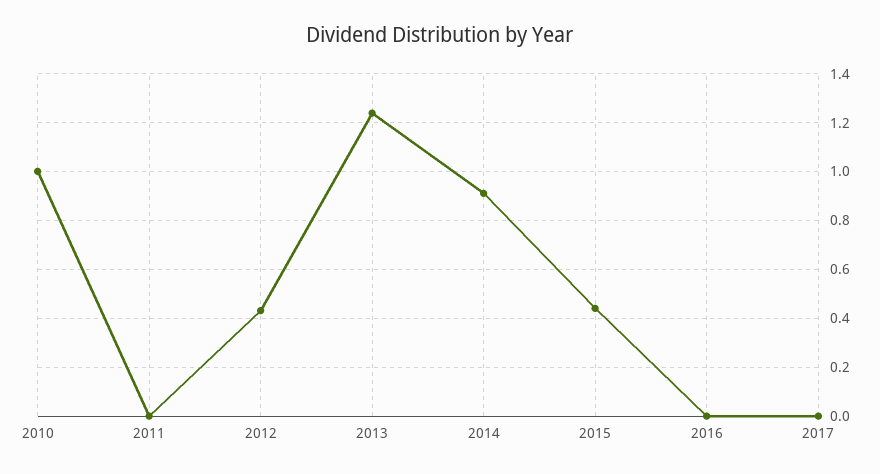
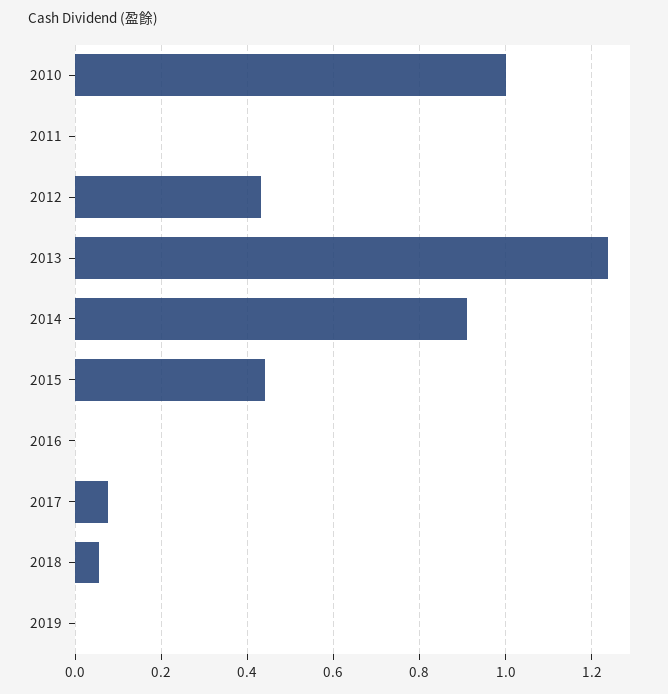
2017: 0 -> 0.08
2018: none -> 0.06
2019: none -> 0

